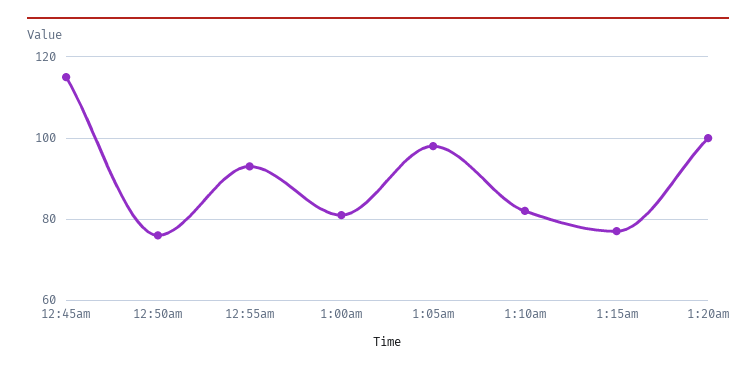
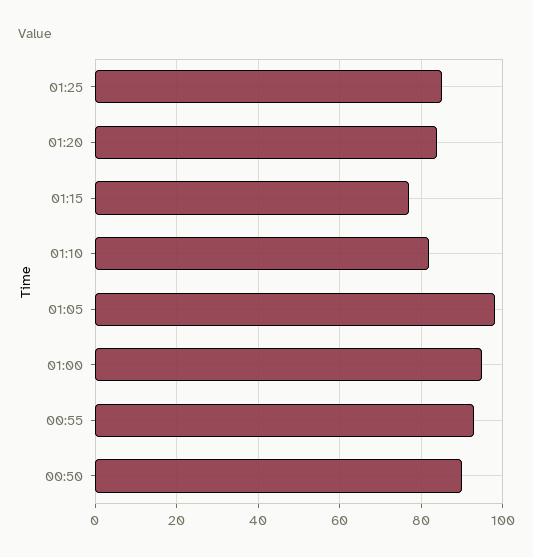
12:45am: 115 -> none
12:50am: 75 -> 90
1:00am: 80 -> 95
1:20am: 100 -> 85
01:25: none -> 85

